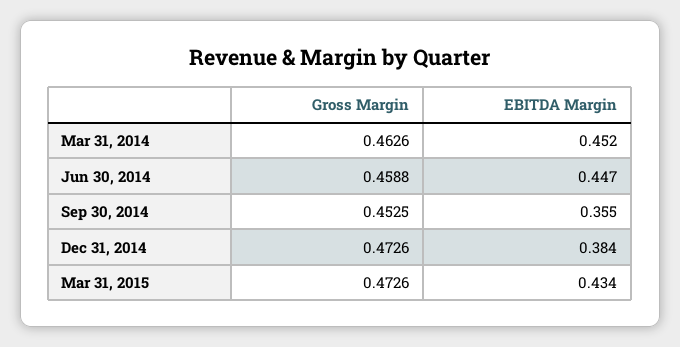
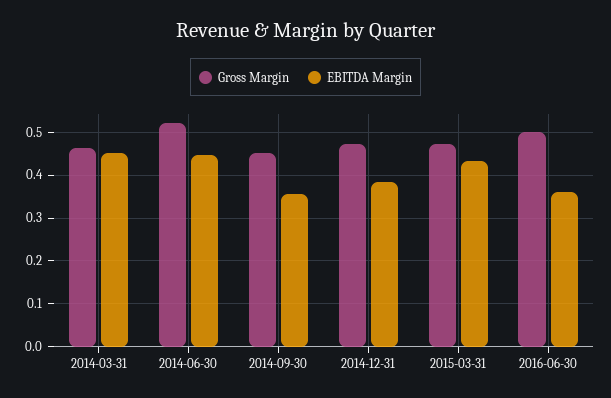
Gross Margin, Jun 30, 2014: 0.4588 -> 0.52
Gross Margin, 2016-06-30: none -> 0.5
EBITDA Margin, 2016-06-30: none -> 0.36

